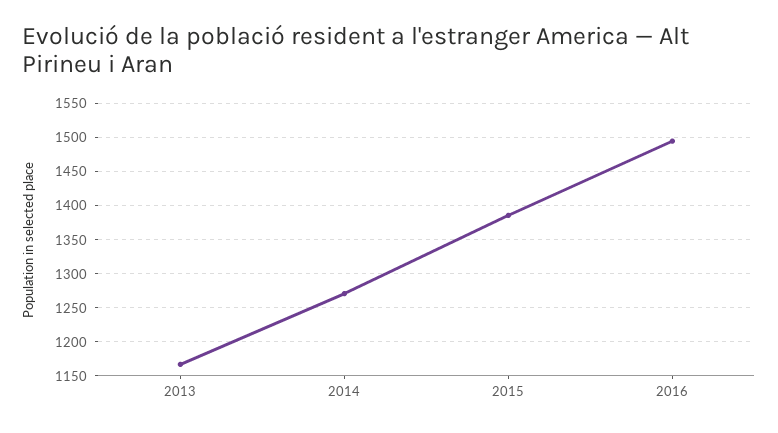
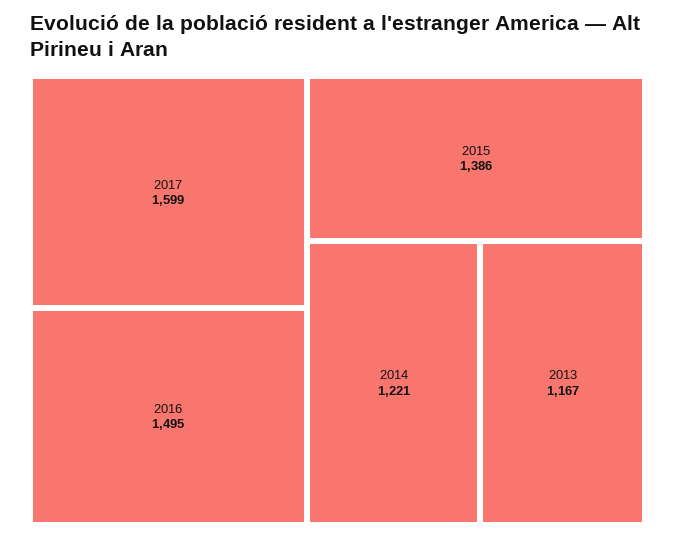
2014: 1270 -> 1221
2017: none -> 1599

